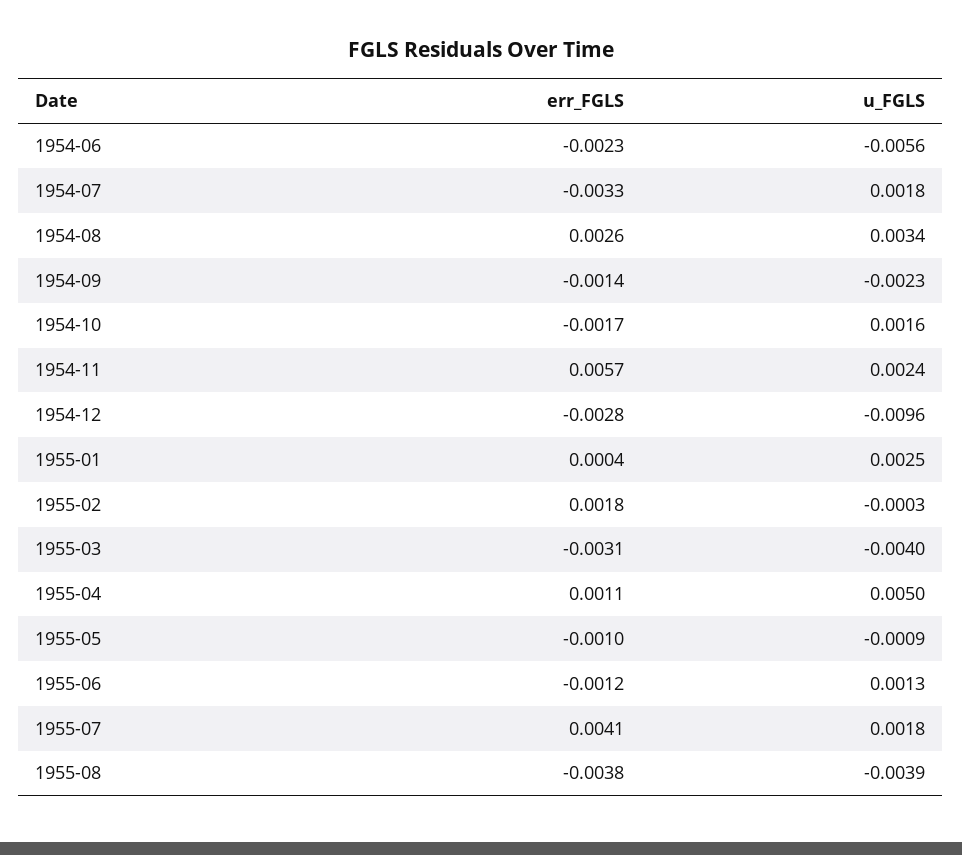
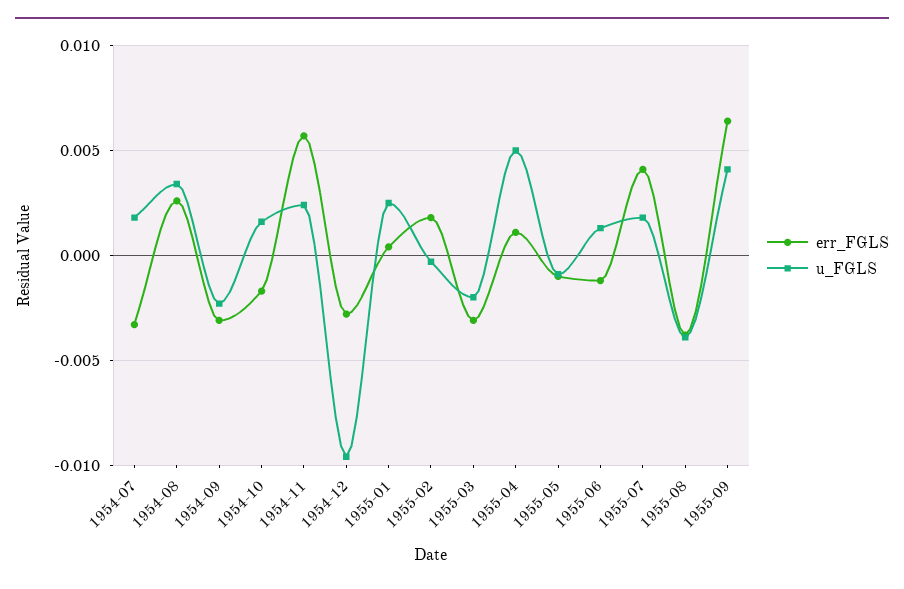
err_FGLS, 1954-06: -0.0023 -> none
u_FGLS, 1954-06: -0.0056 -> none
err_FGLS, 1954-09: -0.0014 -> -0.003
u_FGLS, 1955-03: -0.004 -> -0.002
err_FGLS, 1955-09: none -> 0.0065
u_FGLS, 1955-09: none -> 0.004

